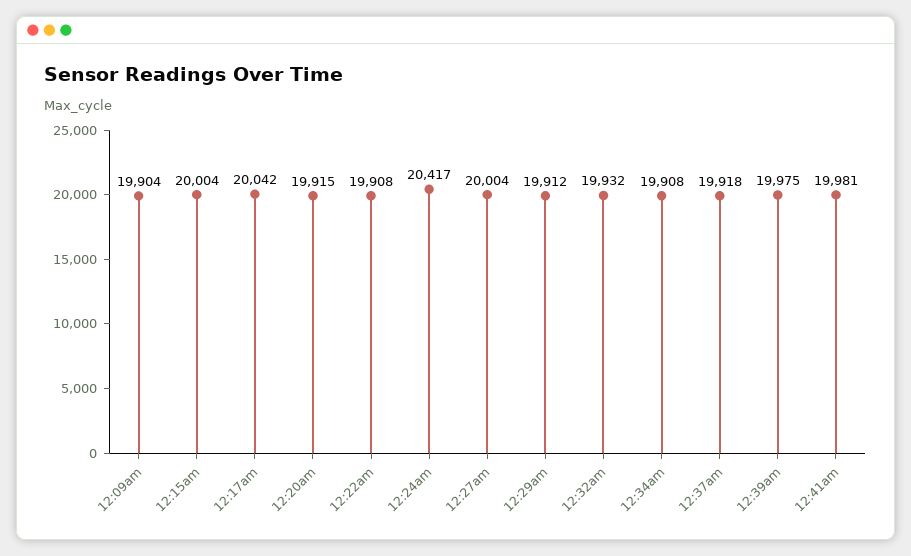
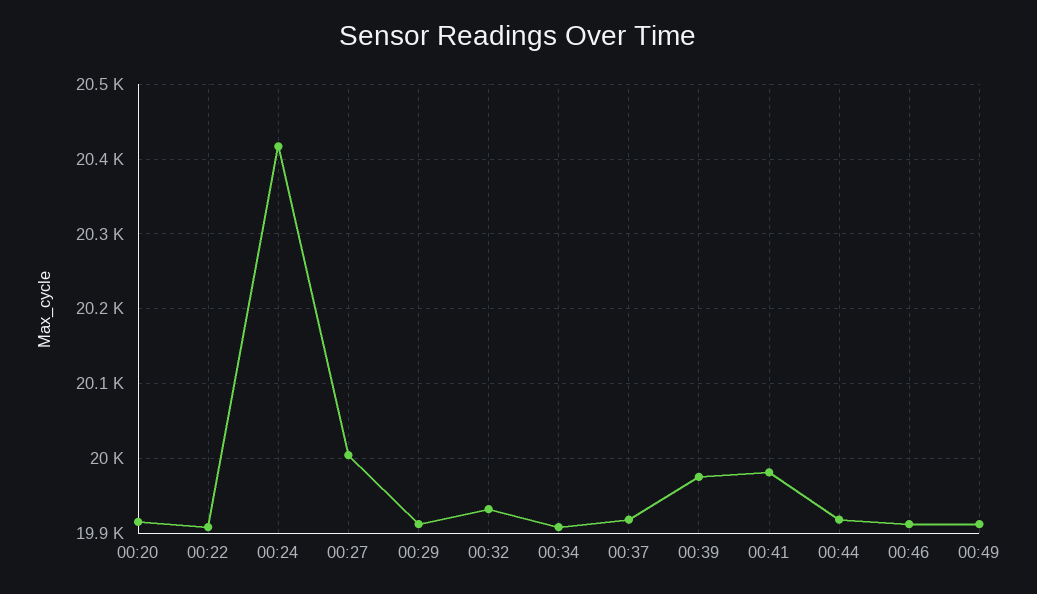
12:09am: 19904 -> none
12:15am: 20004 -> none
12:17am: 20042 -> none
00:44: none -> 19920
00:46: none -> 19910
00:49: none -> 19910

